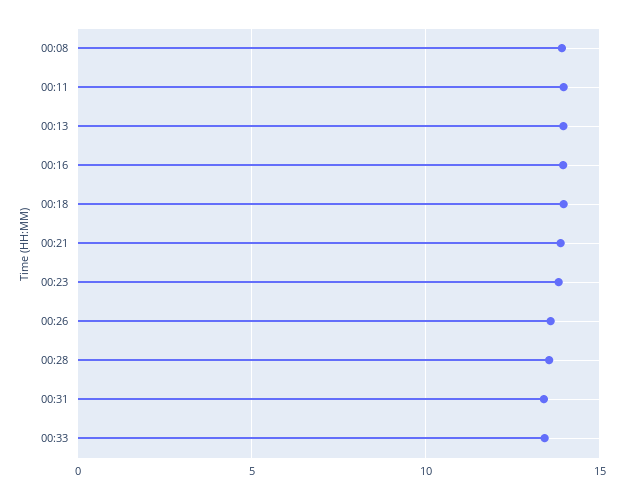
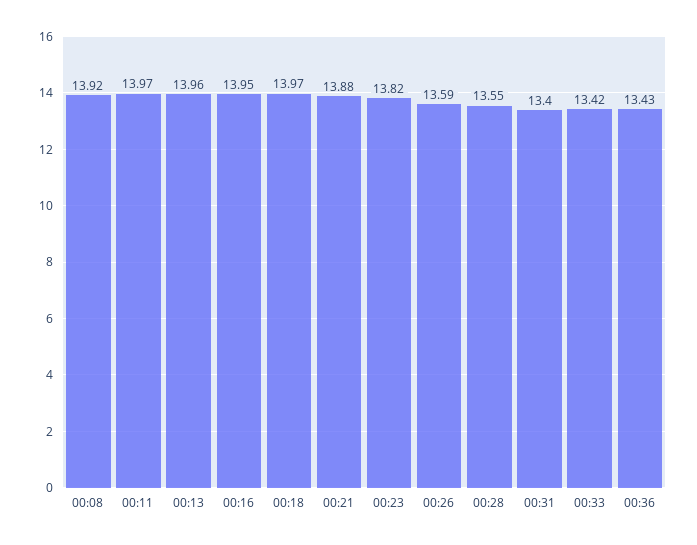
00:36: none -> 13.43

